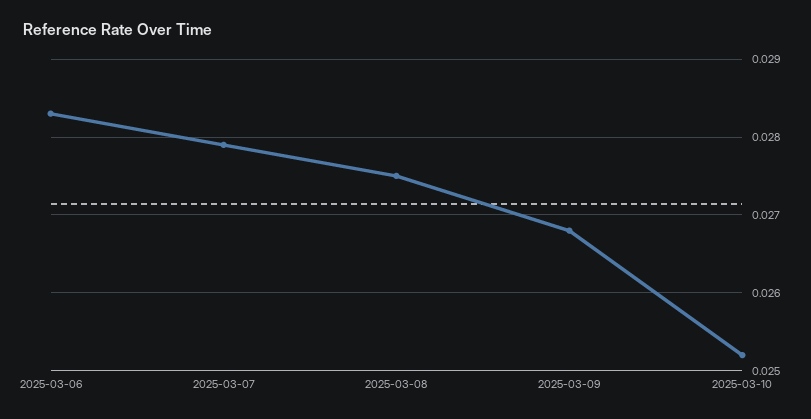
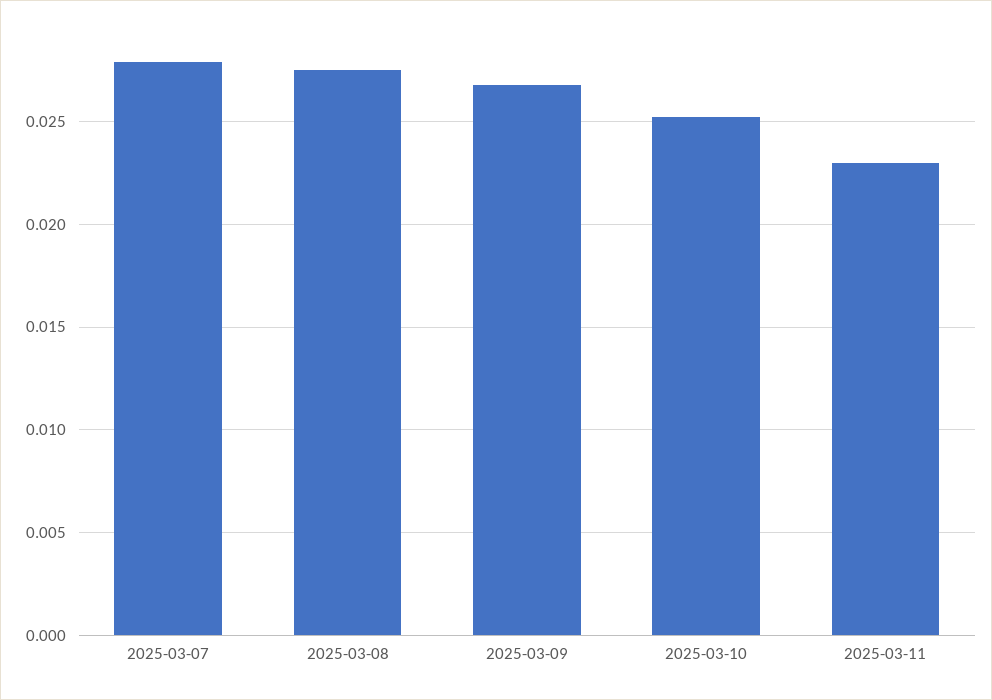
2025-03-06: 0.0283 -> none
2025-03-11: none -> 0.023

